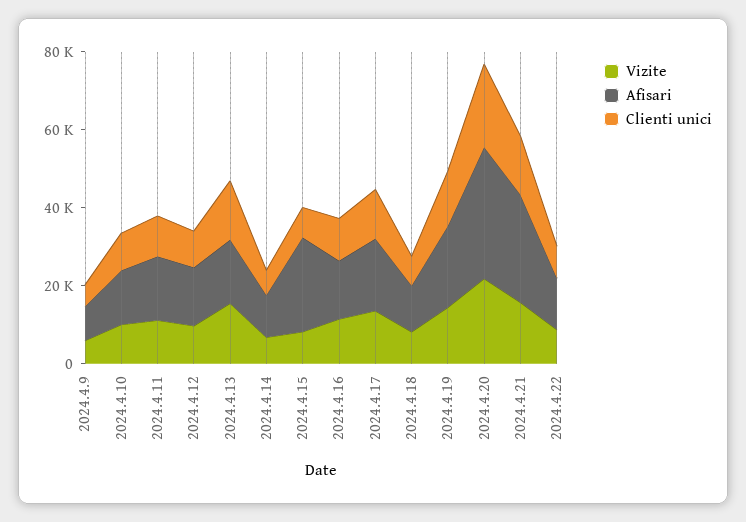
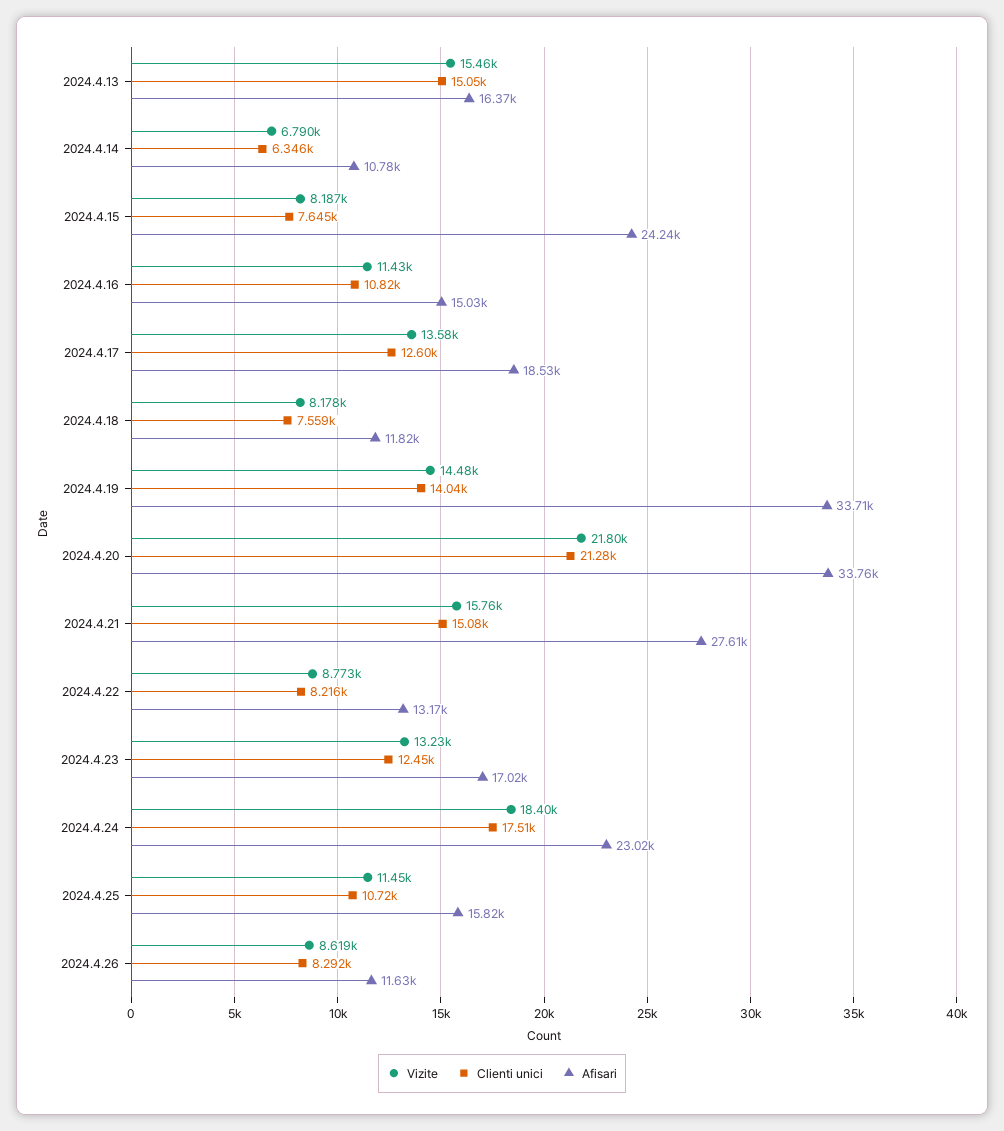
Vizite, 2024.4.9: 5000 -> none
Afisari, 2024.4.9: 10000 -> none
Clienti unici, 2024.4.9: 5000 -> none
Vizite, 2024.4.10: 10000 -> none
Afisari, 2024.4.10: 15000 -> none
Clienti unici, 2024.4.10: 10000 -> none
Vizite, 2024.4.11: 10000 -> none
Afisari, 2024.4.11: 15000 -> none
Clienti unici, 2024.4.11: 10000 -> none
Vizite, 2024.4.12: 10000 -> none
Afisari, 2024.4.12: 15000 -> none
Clienti unici, 2024.4.12: 10000 -> none
Afisari, 2024.4.19: 20000 -> 33710
Vizite, 2024.4.23: none -> 13230
Clienti unici, 2024.4.23: none -> 12450
Afisari, 2024.4.23: none -> 17020
Vizite, 2024.4.24: none -> 18400
Clienti unici, 2024.4.24: none -> 17510
Afisari, 2024.4.24: none -> 23020
Vizite, 2024.4.25: none -> 11450
Clienti unici, 2024.4.25: none -> 10720
Afisari, 2024.4.25: none -> 15820
Vizite, 2024.4.26: none -> 8619
Clienti unici, 2024.4.26: none -> 8292
Afisari, 2024.4.26: none -> 11630

